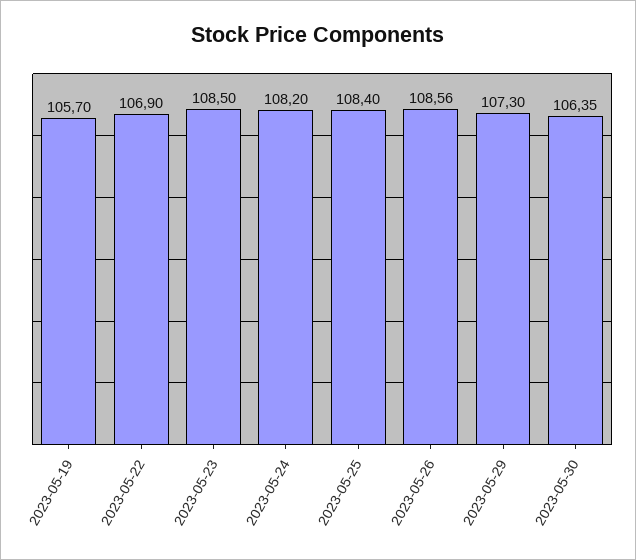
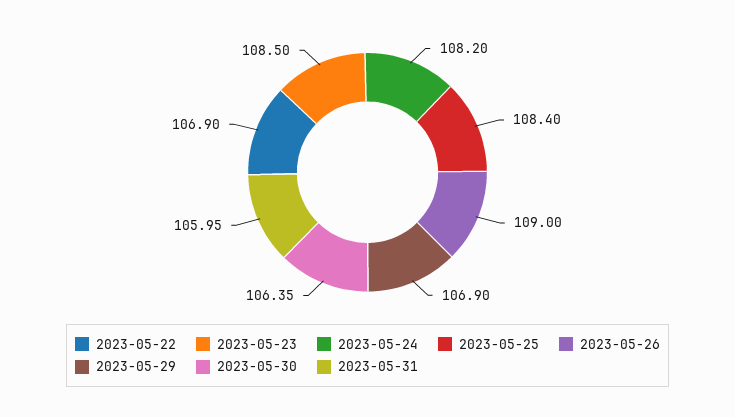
2023-05-19: 105.7 -> none
2023-05-26: 108.56 -> 109
2023-05-29: 107.3 -> 106.9
2023-05-31: none -> 105.95

